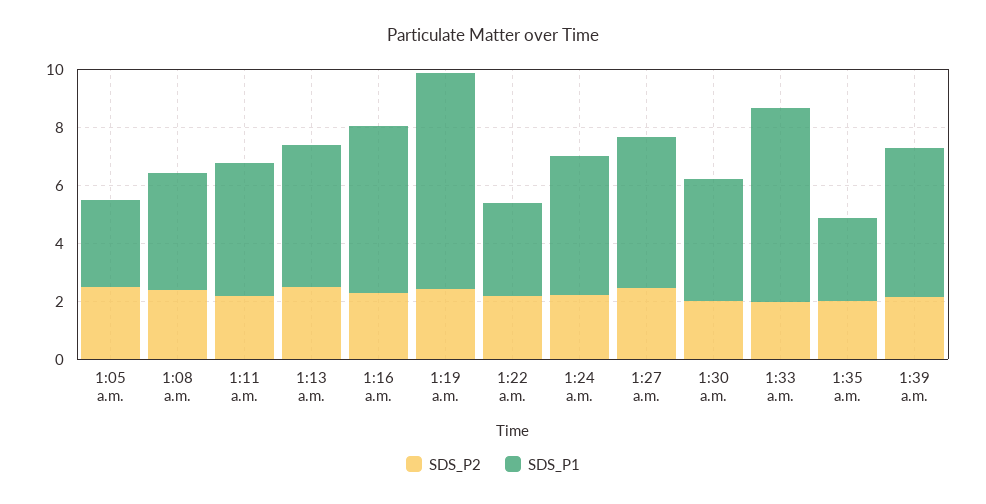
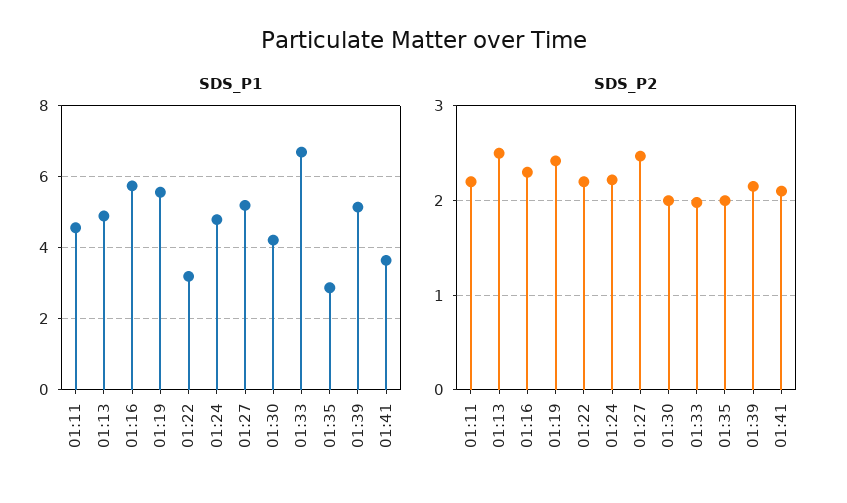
SDS_P2, 1:05 a.m.: 2.5 -> none
SDS_P1, 1:05 a.m.: 3 -> none
SDS_P2, 1:08 a.m.: 2.5 -> none
SDS_P1, 1:08 a.m.: 4 -> none
SDS_P1, 1:19 a.m.: 7.5 -> 5.6
SDS_P1, 01:41: none -> 3.6
SDS_P2, 01:41: none -> 2.1

